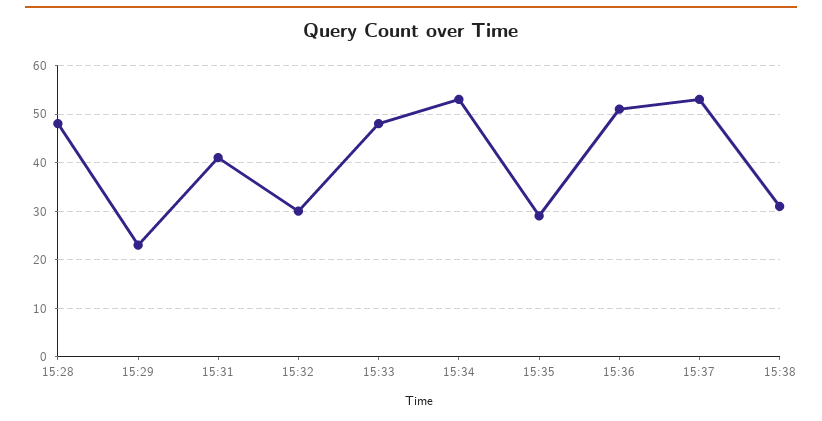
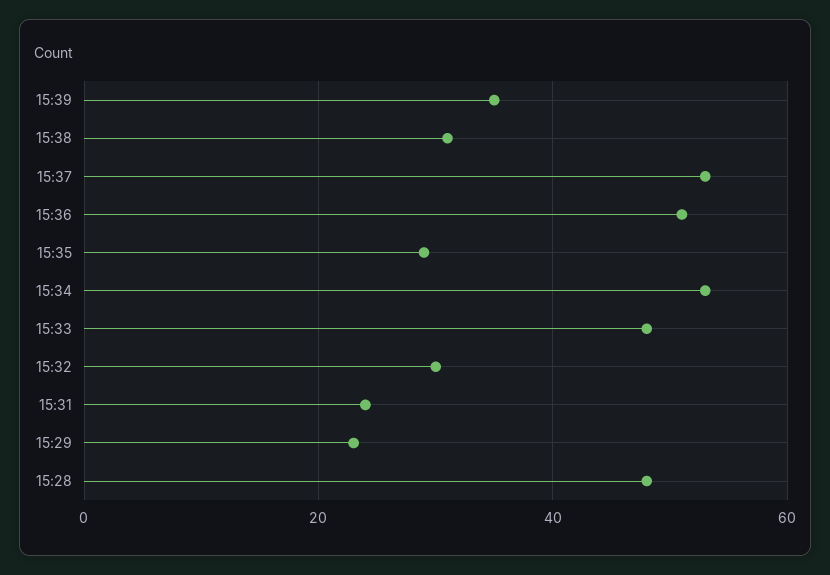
15:31: 40 -> 25
15:39: none -> 35

